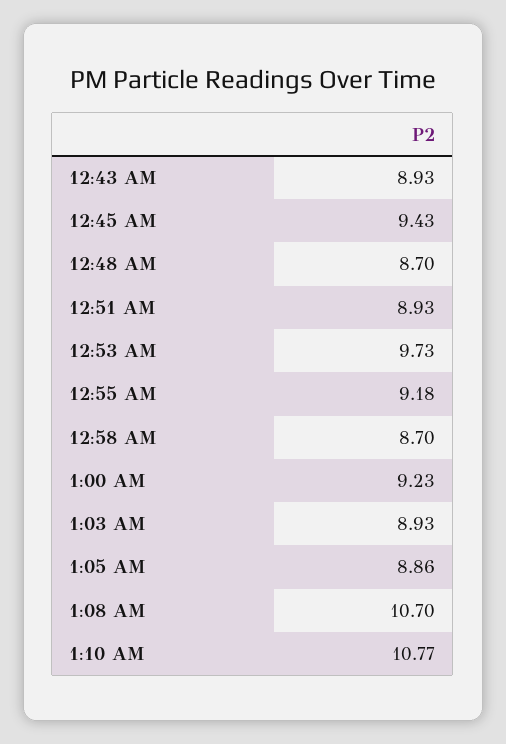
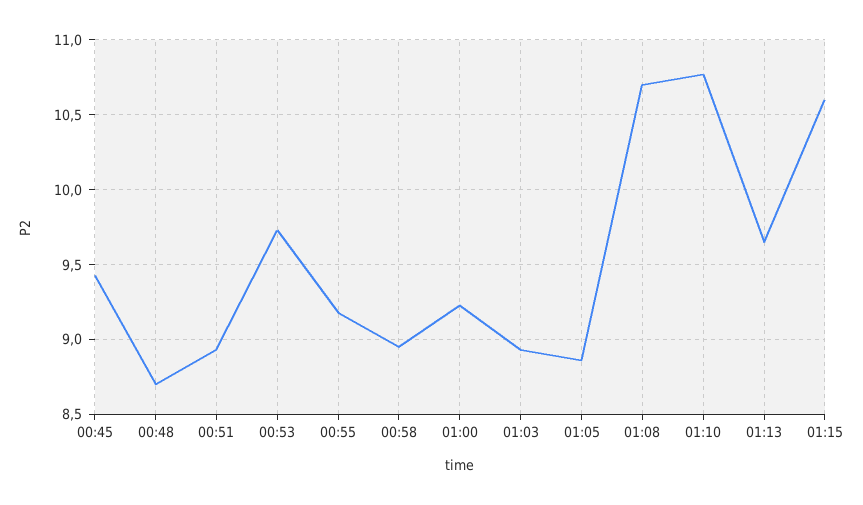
12:43 AM: 8.93 -> none
12:58 AM: 8.7 -> 8.95
01:13: none -> 9.65
01:15: none -> 10.6

